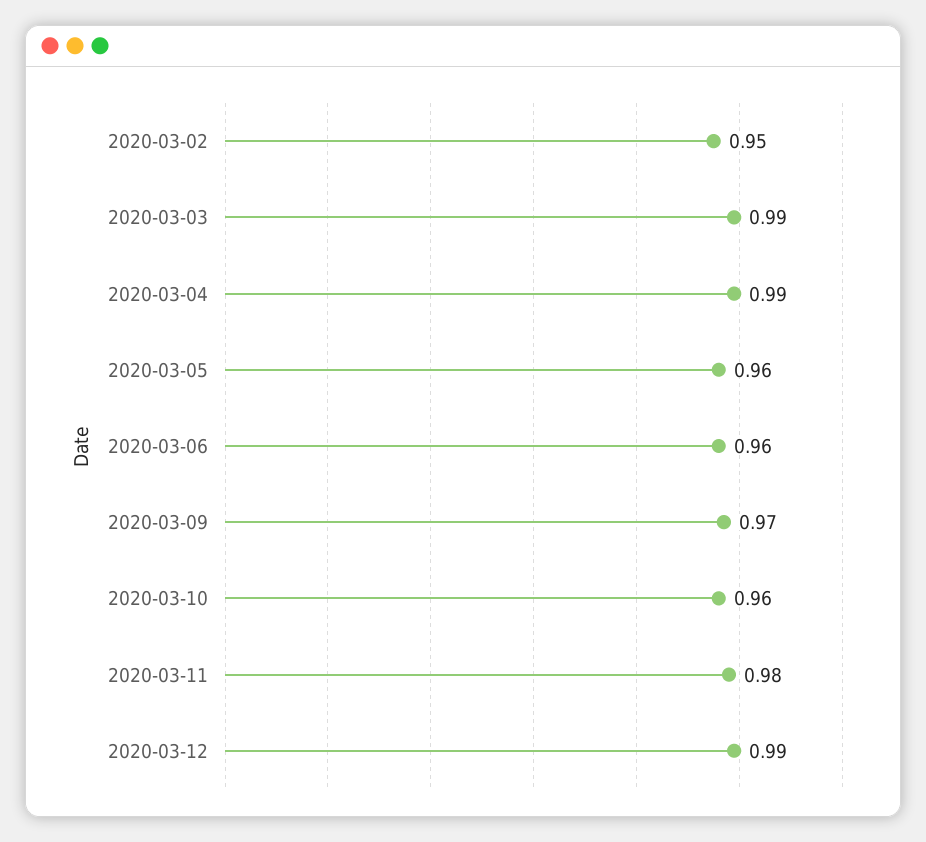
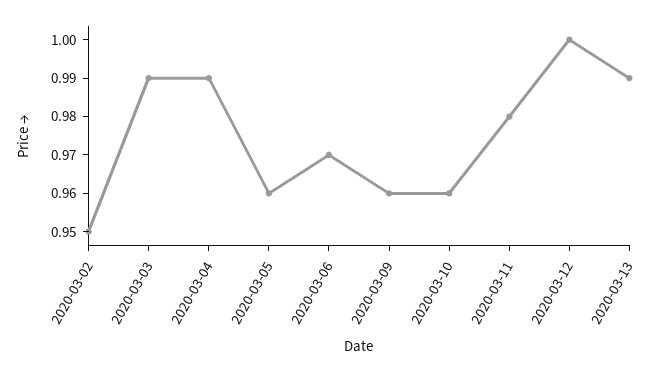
2020-03-06: 0.96 -> 0.97
2020-03-09: 0.97 -> 0.96
2020-03-12: 0.99 -> 1
2020-03-13: none -> 0.99

